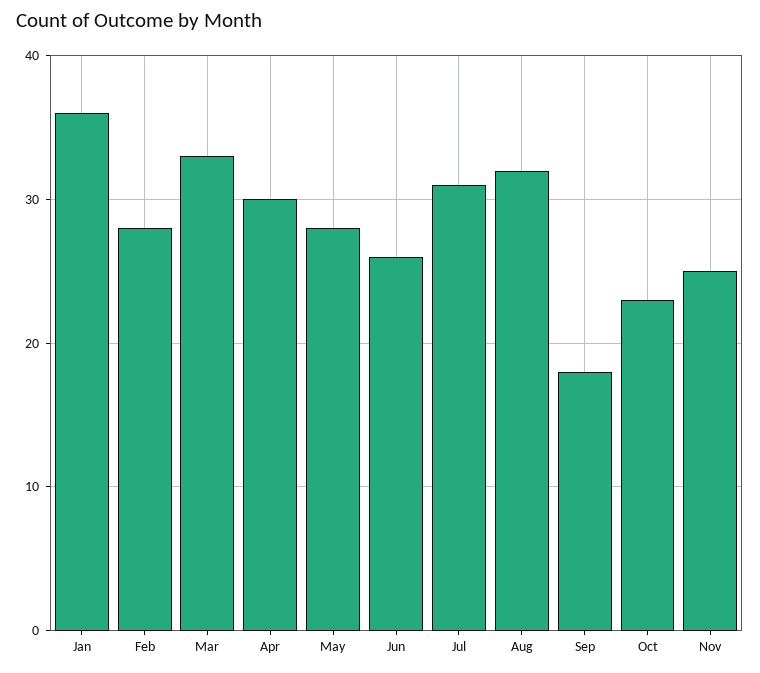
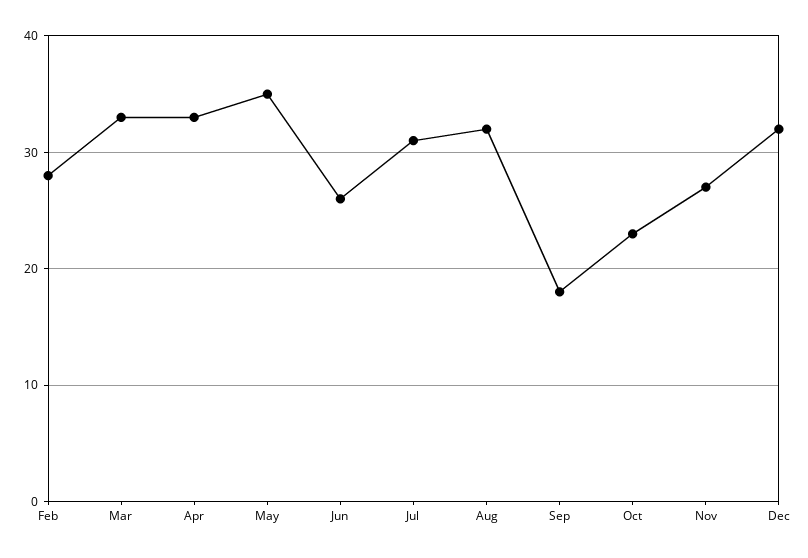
Jan: 36 -> none
Apr: 30 -> 33
May: 28 -> 35
Nov: 25 -> 27
Dec: none -> 32

